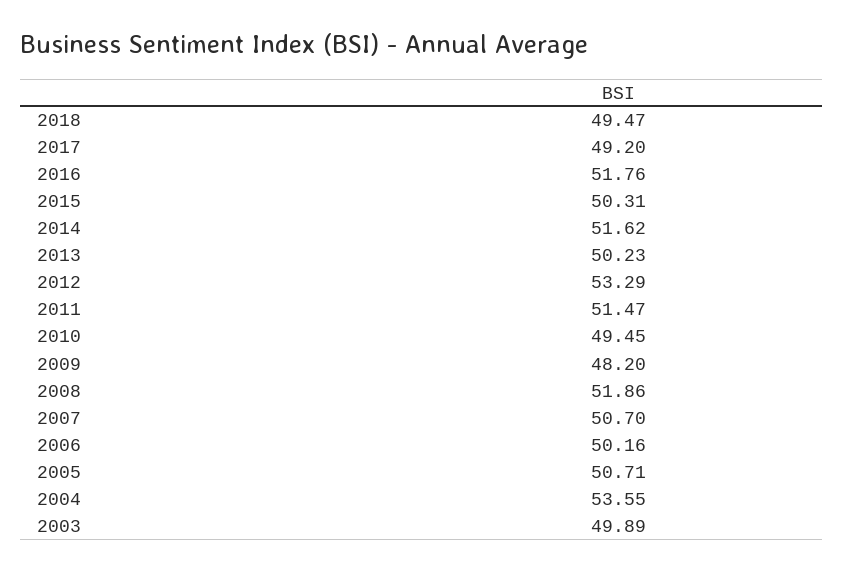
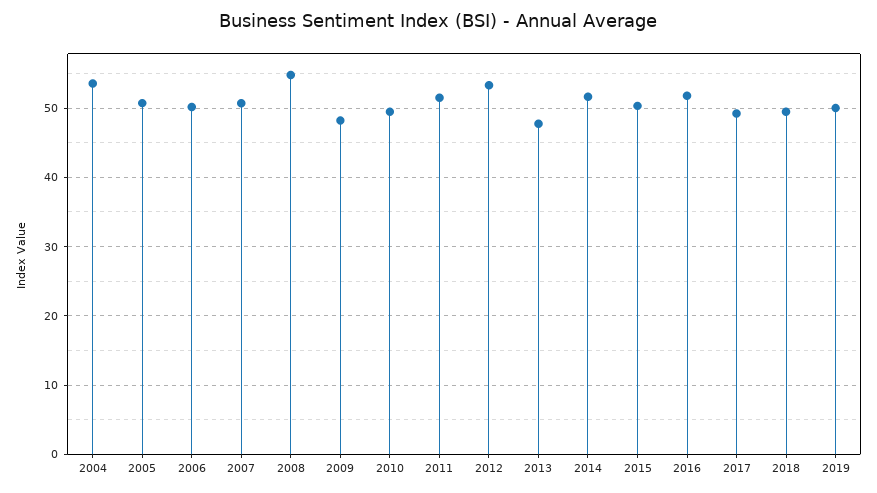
2013: 50.23 -> 48
2008: 51.86 -> 55
2003: 49.89 -> none
2019: none -> 50

